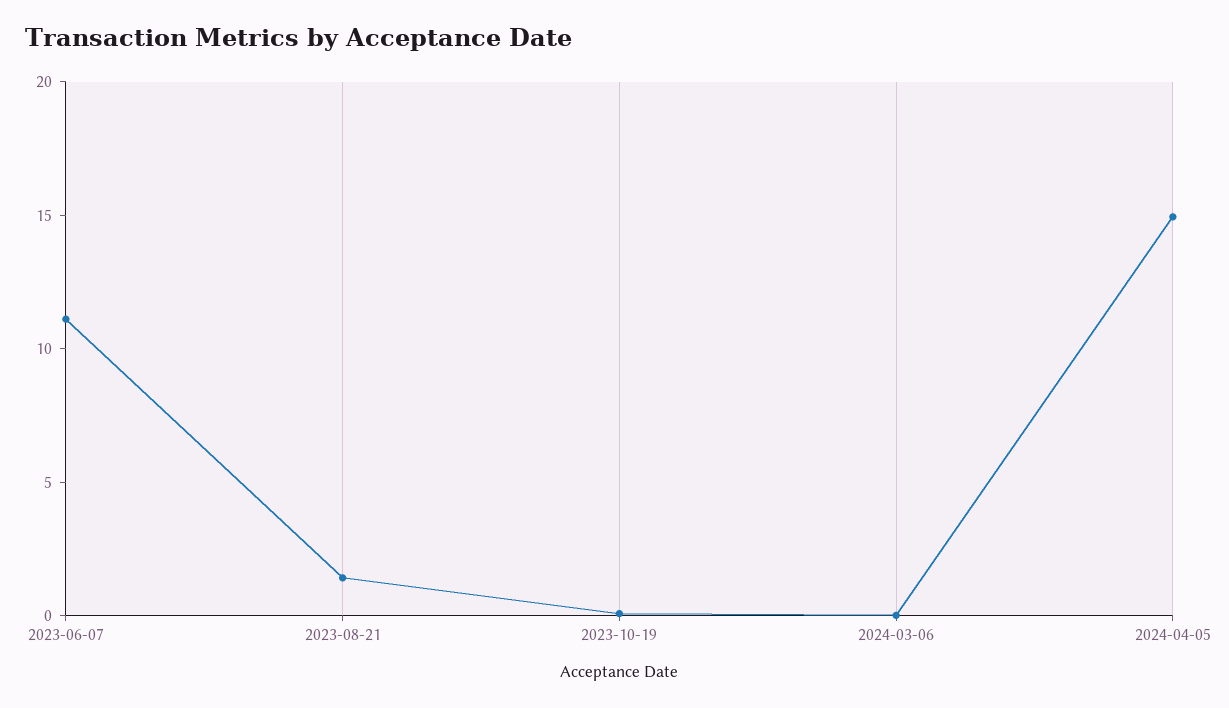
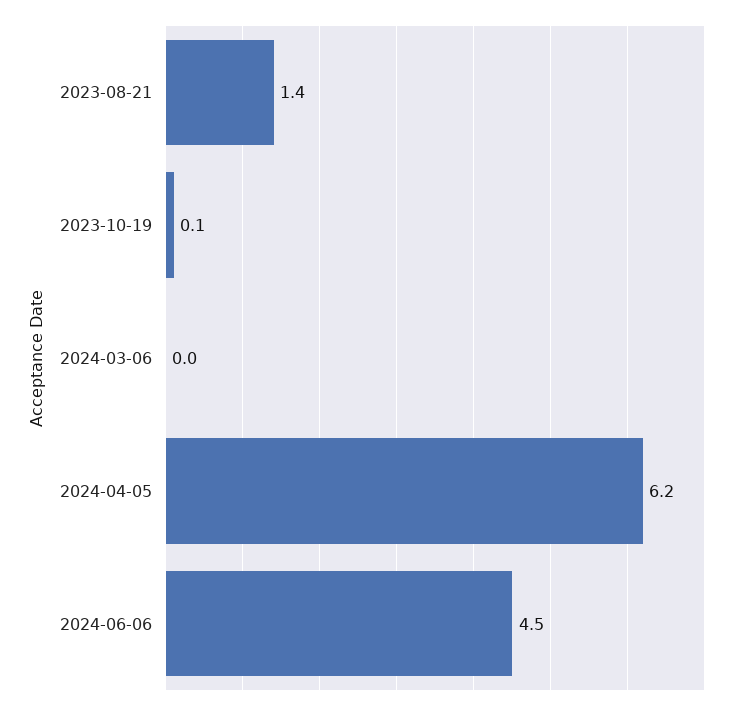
2023-06-07: 11 -> none
2024-04-05: 15 -> 6.2
2024-06-06: none -> 4.5

